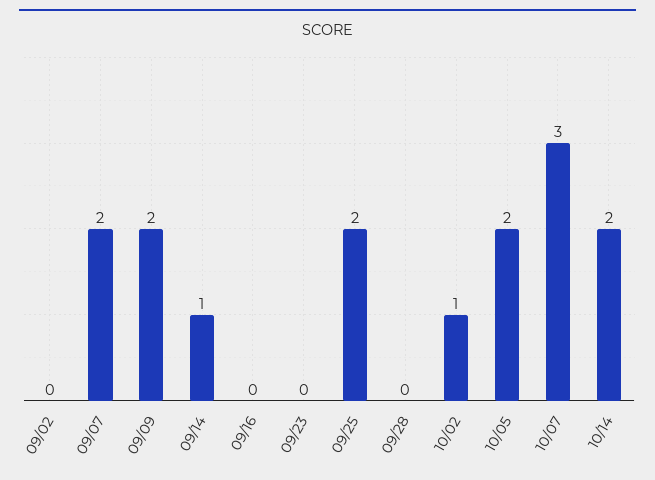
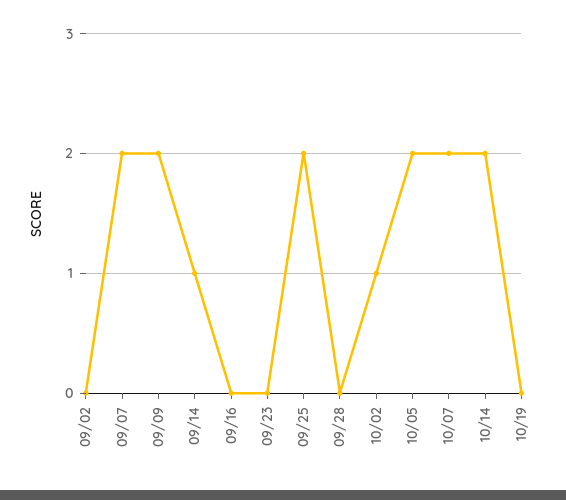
10/07: 3 -> 2
10/19: none -> 0

